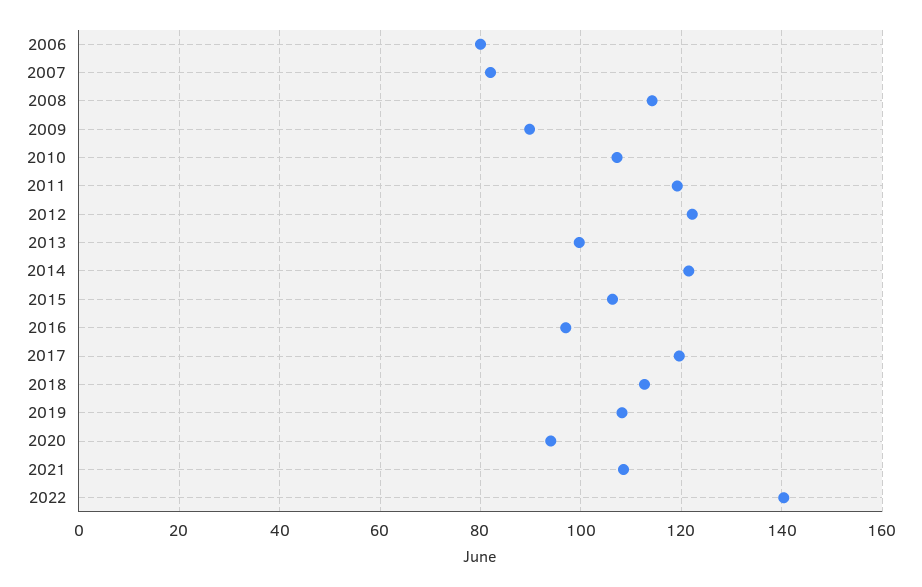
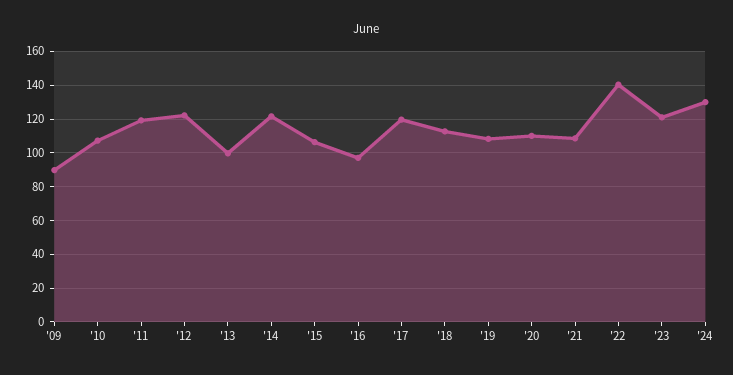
2006: 80 -> none
2007: 82 -> none
2008: 114 -> none
2020: 94 -> 110
'23: none -> 120
'24: none -> 130

